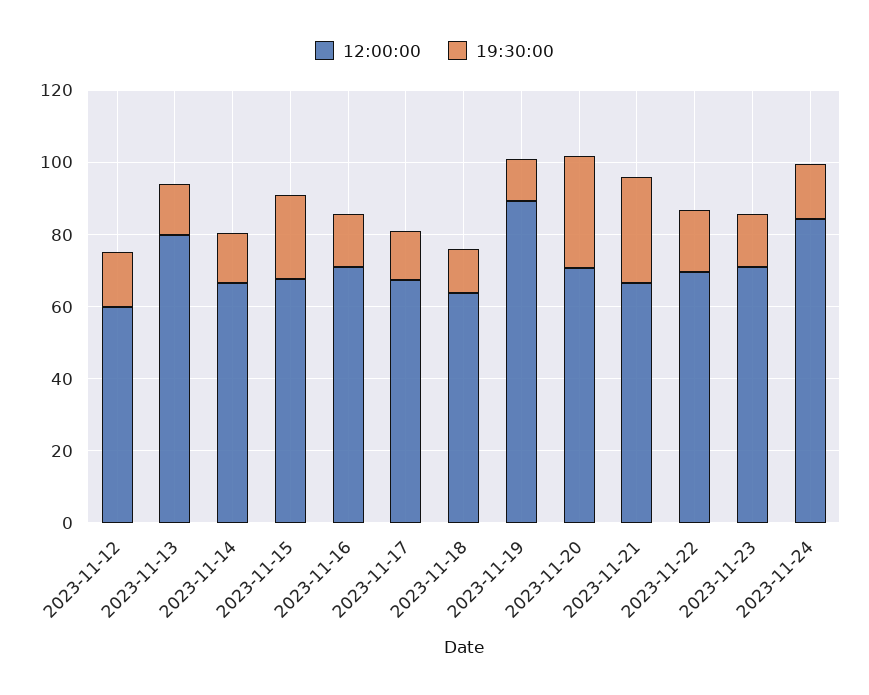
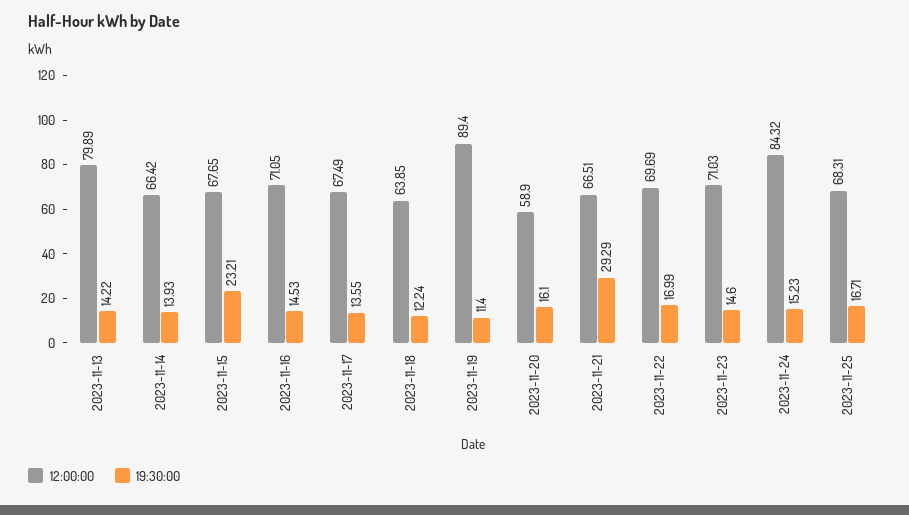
12:00:00, 2023-11-12: 60 -> none
19:30:00, 2023-11-12: 15 -> none
12:00:00, 2023-11-20: 70 -> 58.9
19:30:00, 2023-11-20: 30 -> 16.1
12:00:00, 2023-11-25: none -> 68.31
19:30:00, 2023-11-25: none -> 16.71

